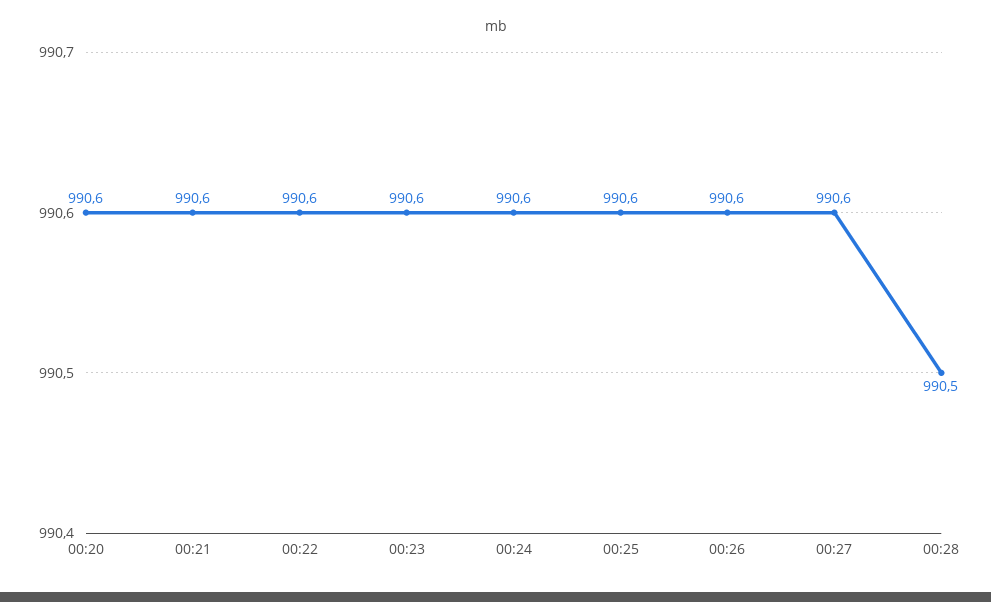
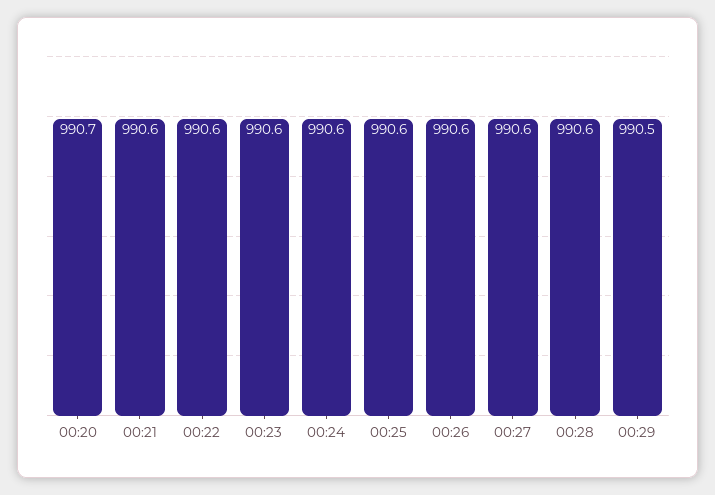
00:20: 990.6 -> 990.7
00:28: 990.5 -> 990.6
00:29: none -> 990.5

